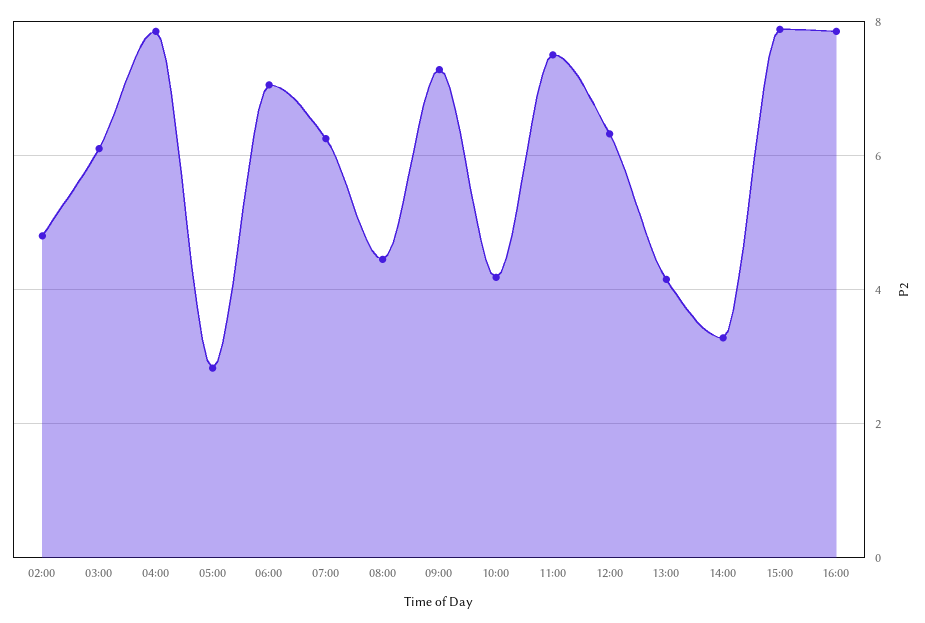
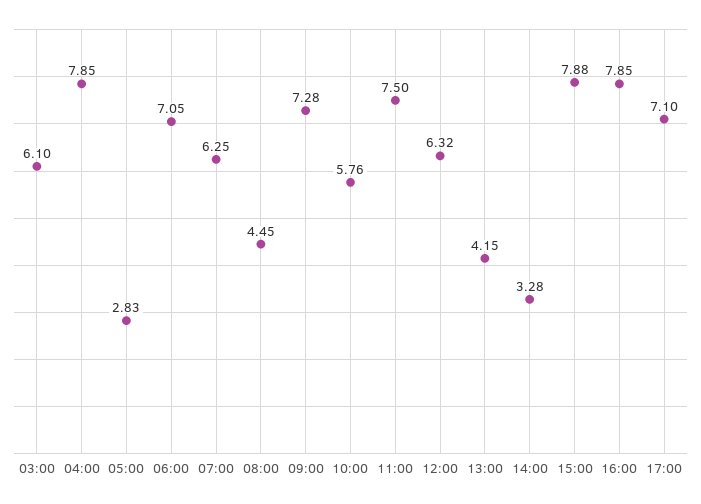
02:00: 4.8 -> none
10:00: 4.2 -> 5.76
17:00: none -> 7.1

